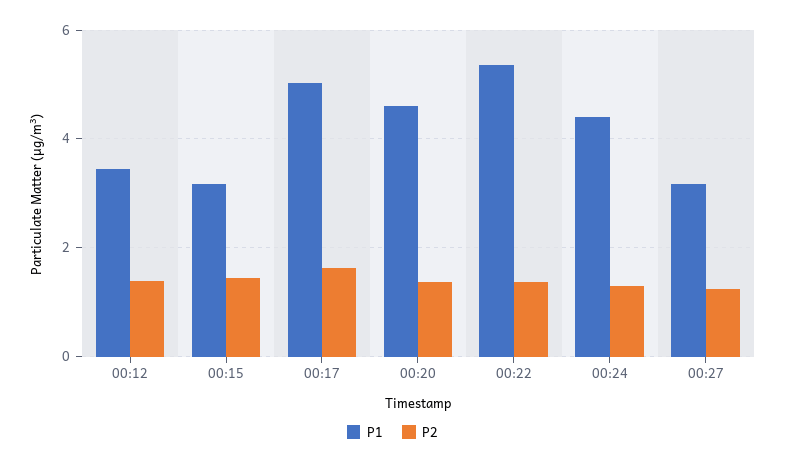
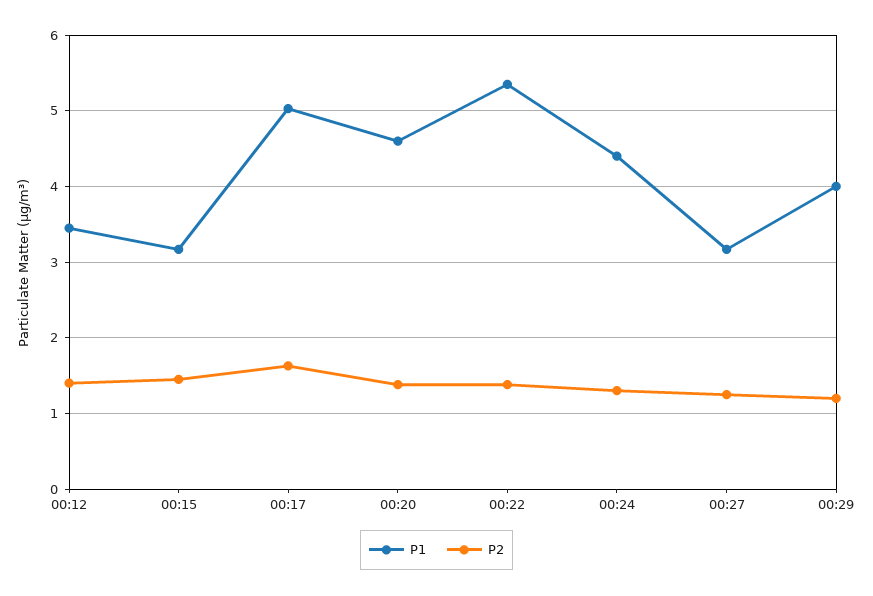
P1, 00:29: none -> 4
P2, 00:29: none -> 1.2

